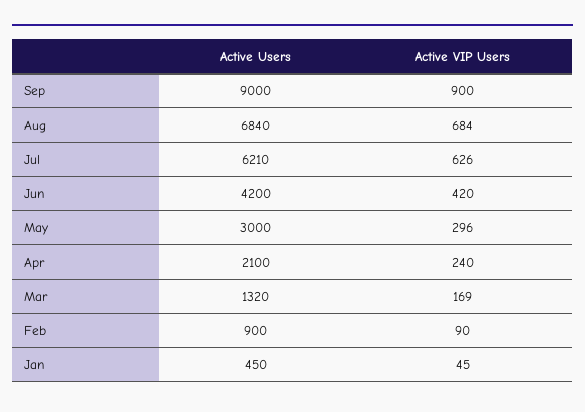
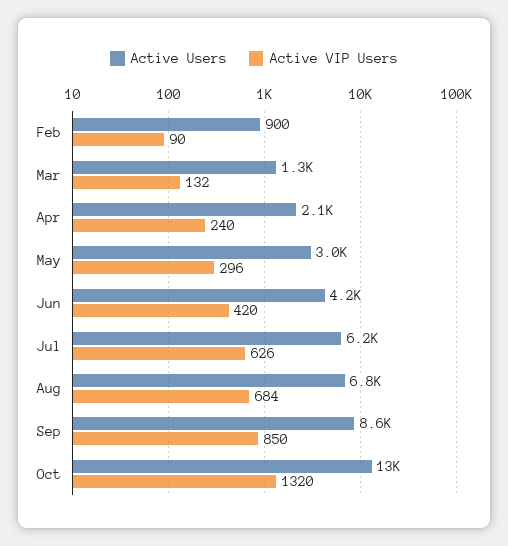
Active Users, Sep: 9000 -> 8600
Active VIP Users, Sep: 900 -> 850
Active VIP Users, Mar: 169 -> 132
Active Users, Jan: 450 -> none
Active VIP Users, Jan: 45 -> none
Active Users, Oct: none -> 13000
Active VIP Users, Oct: none -> 1320

